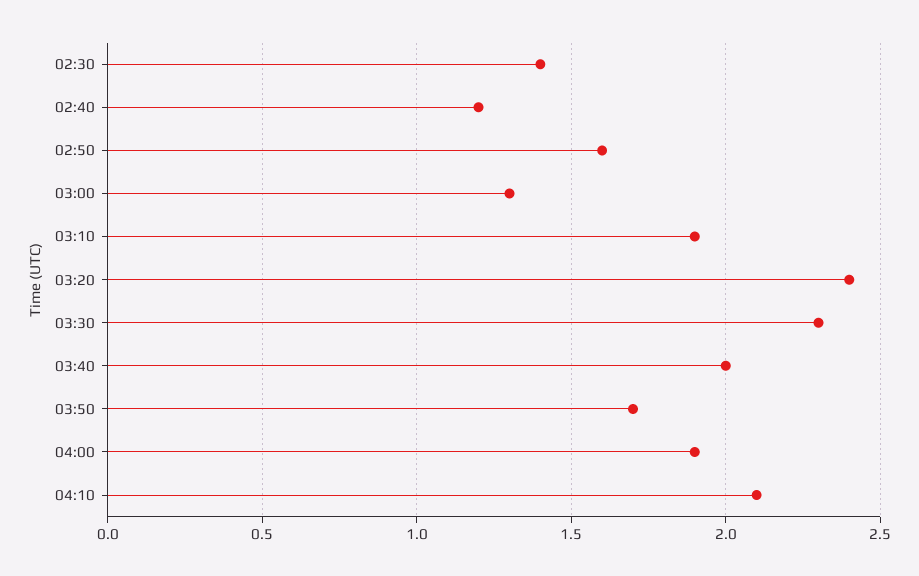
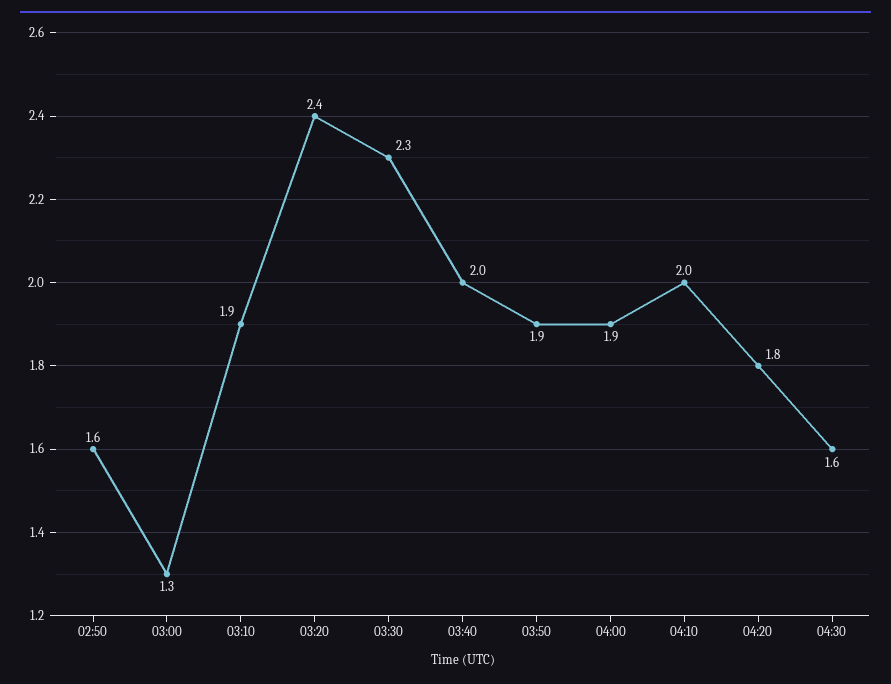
02:30: 1.4 -> none
02:40: 1.2 -> none
03:50: 1.7 -> 1.9
04:10: 2.1 -> 2
04:20: none -> 1.8
04:30: none -> 1.6

